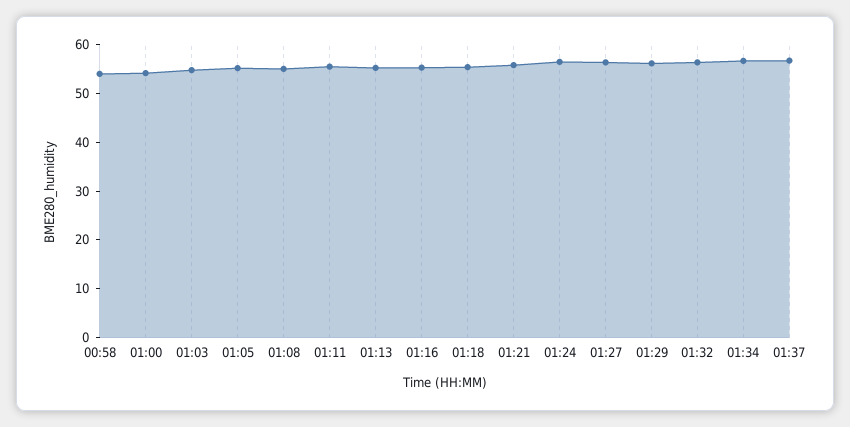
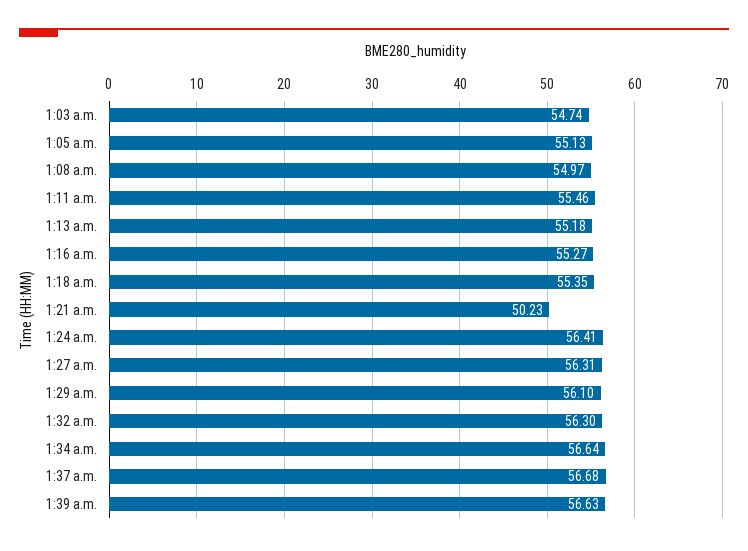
00:58: 54 -> none
01:00: 54 -> none
01:21: 56 -> 50.23
1:39 a.m.: none -> 56.63

